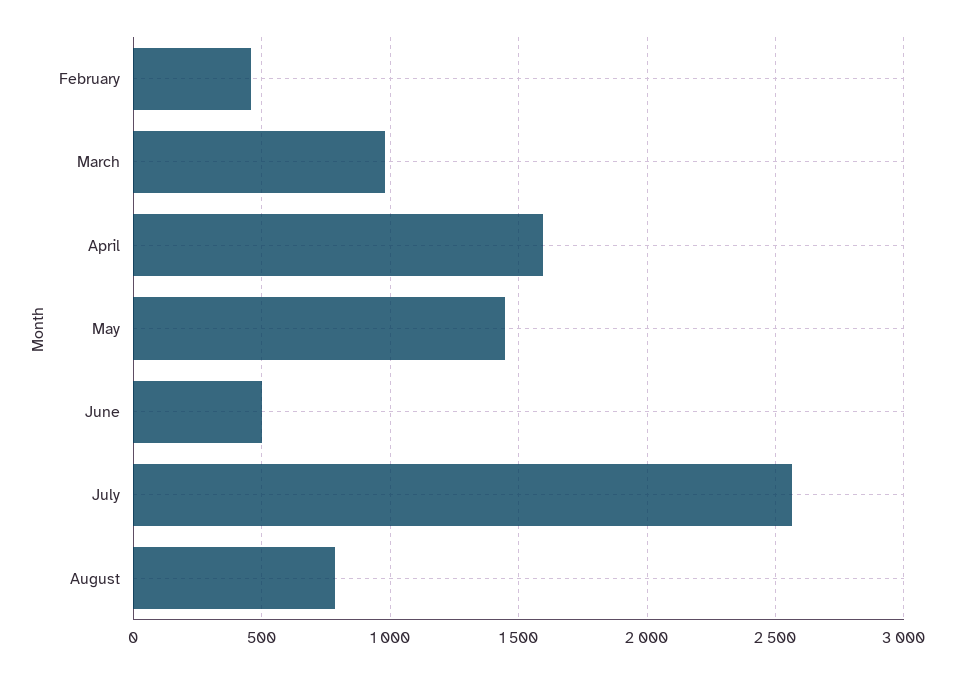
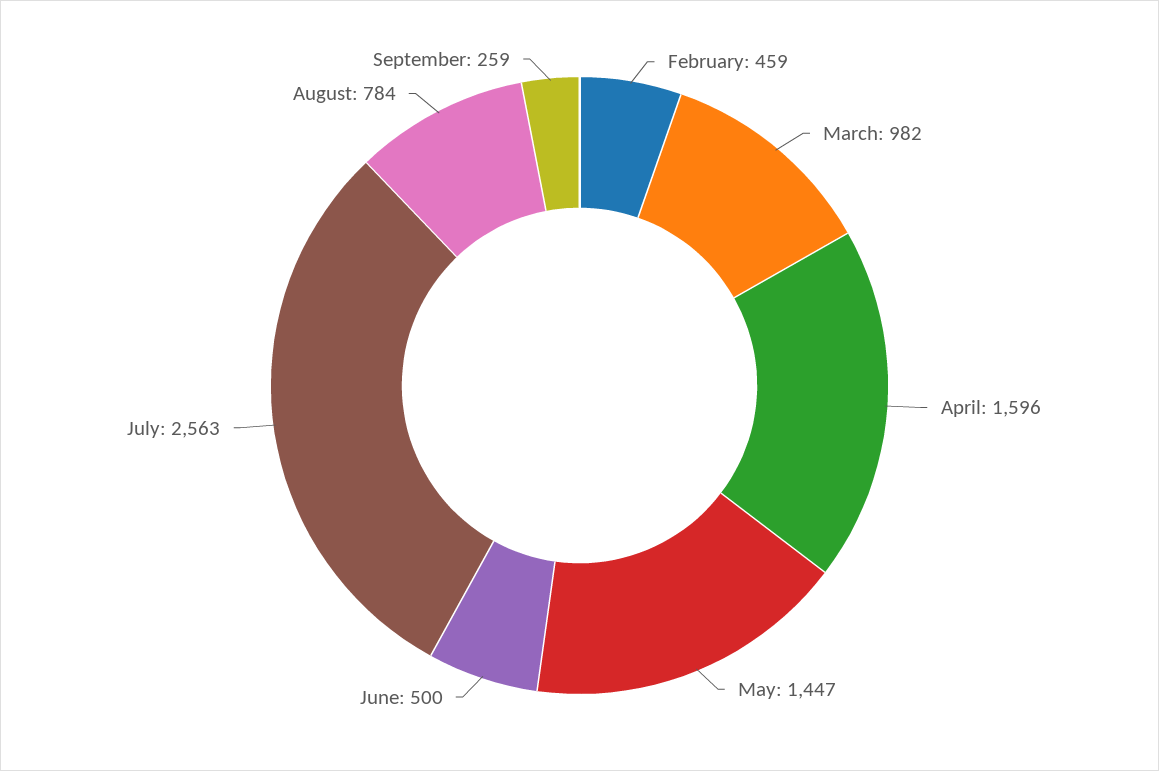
September: none -> 259

